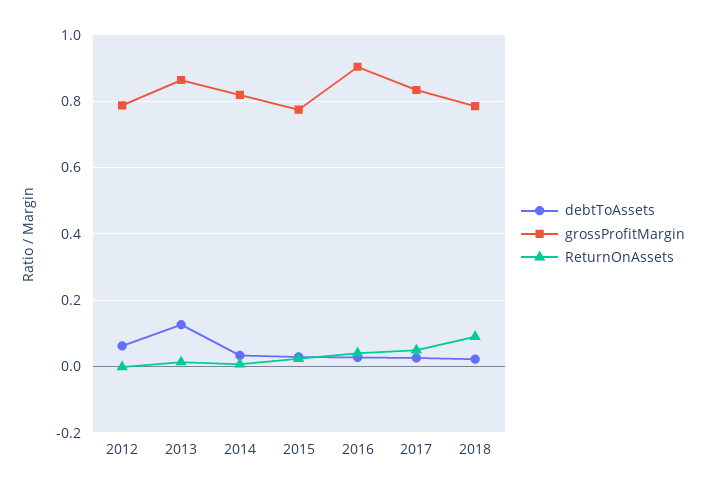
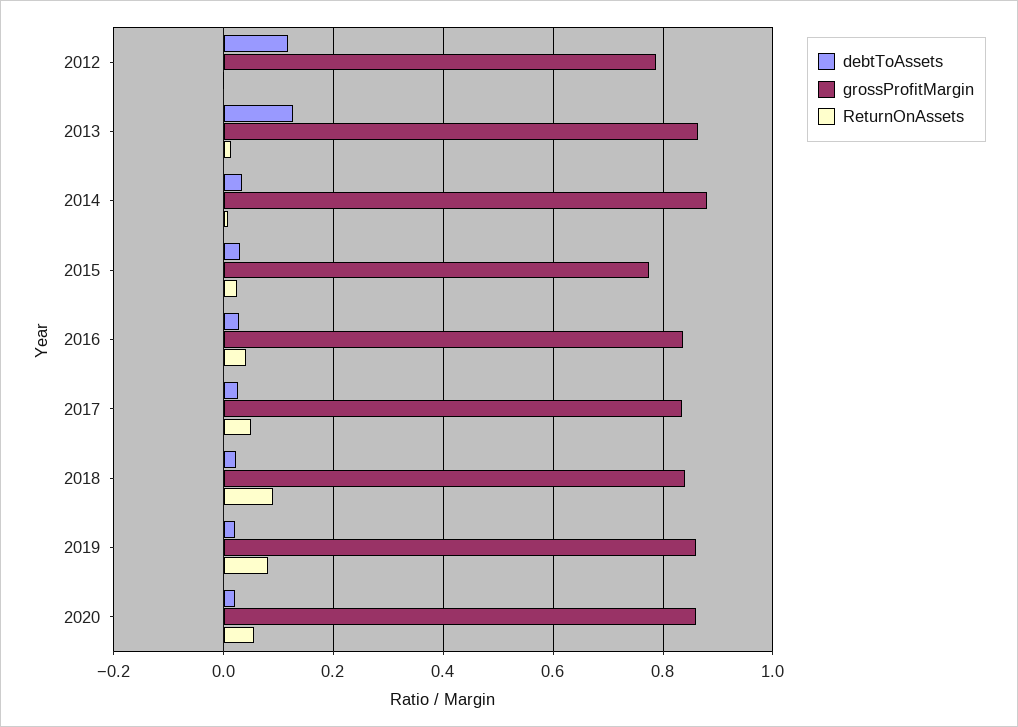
debtToAssets, 2012: 0.06 -> 0.12
grossProfitMargin, 2014: 0.82 -> 0.88
grossProfitMargin, 2016: 0.9 -> 0.84
grossProfitMargin, 2018: 0.78 -> 0.84
debtToAssets, 2019: none -> 0.02
grossProfitMargin, 2019: none -> 0.86
ReturnOnAssets, 2019: none -> 0.08
debtToAssets, 2020: none -> 0.02
grossProfitMargin, 2020: none -> 0.86
ReturnOnAssets, 2020: none -> 0.06

